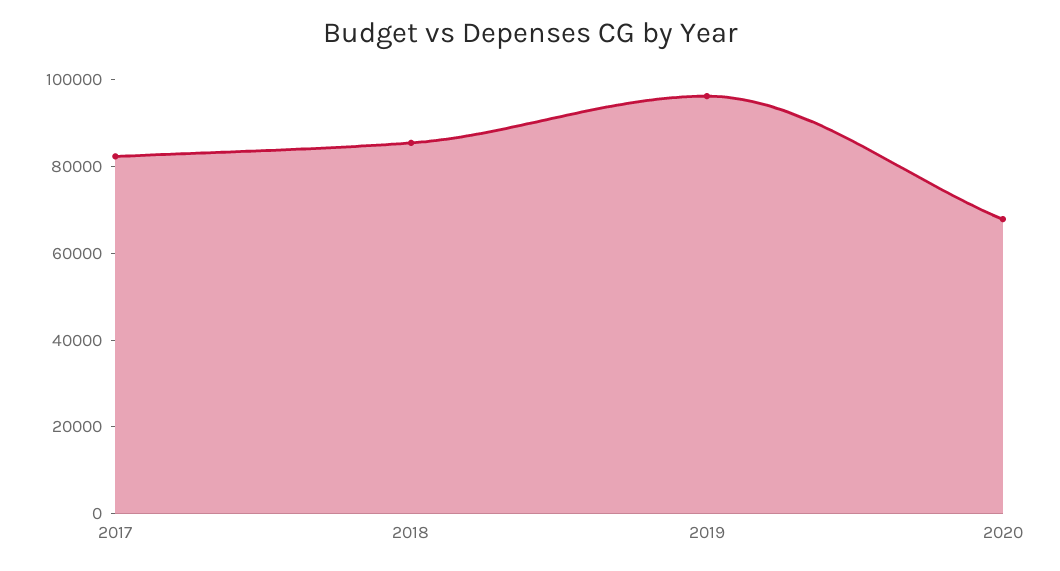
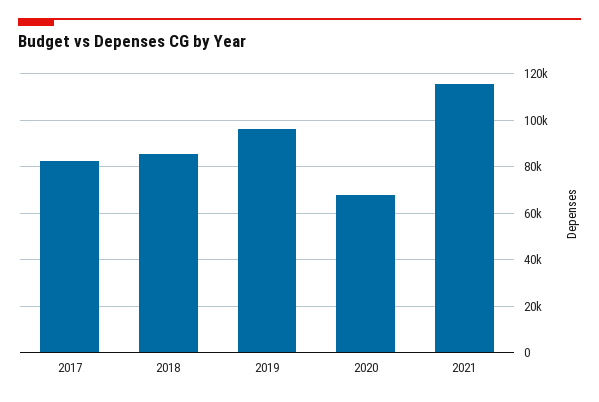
2021: none -> 115000

